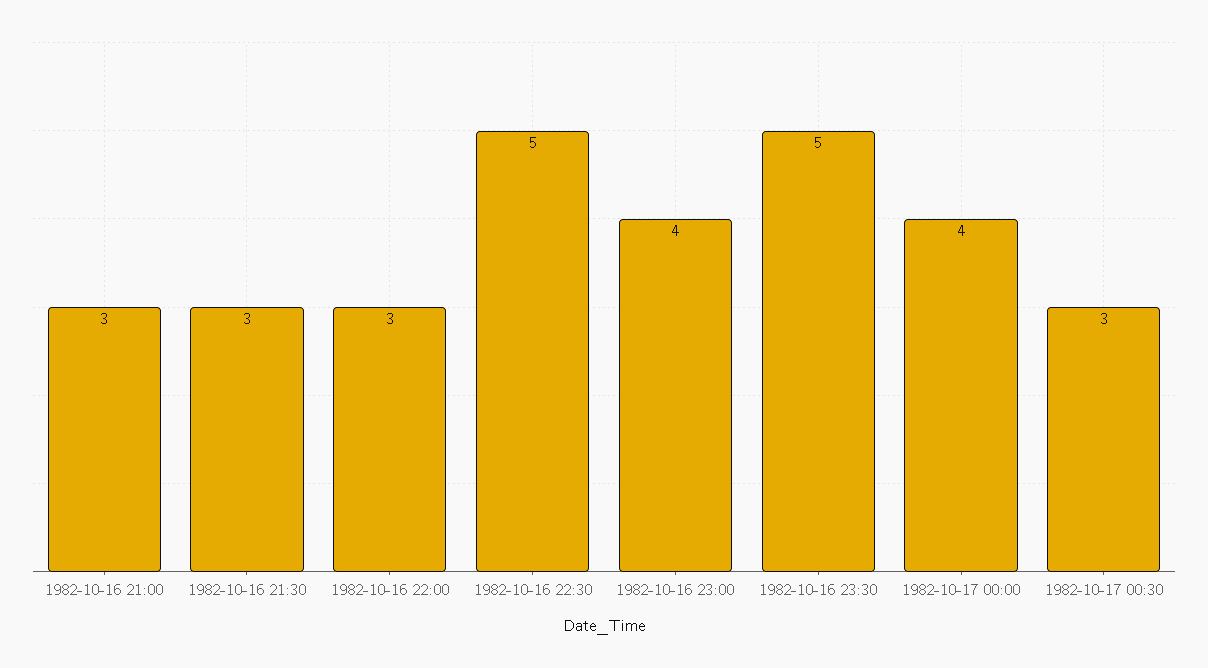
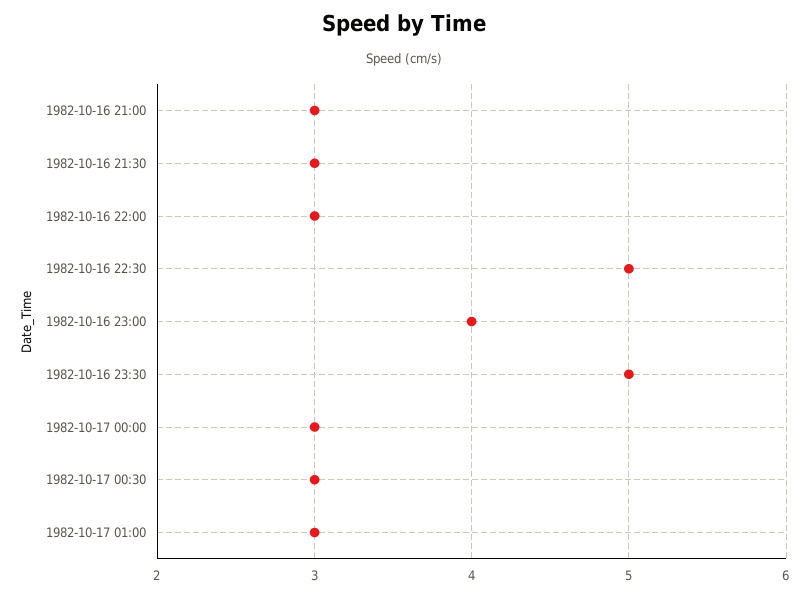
1982-10-17 00:00: 4 -> 3
1982-10-17 01:00: none -> 3

